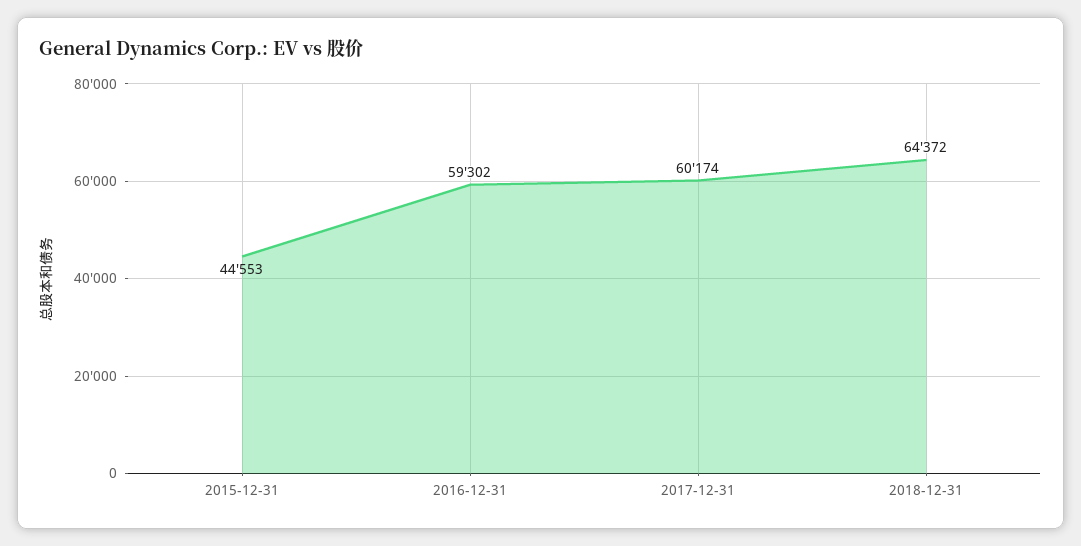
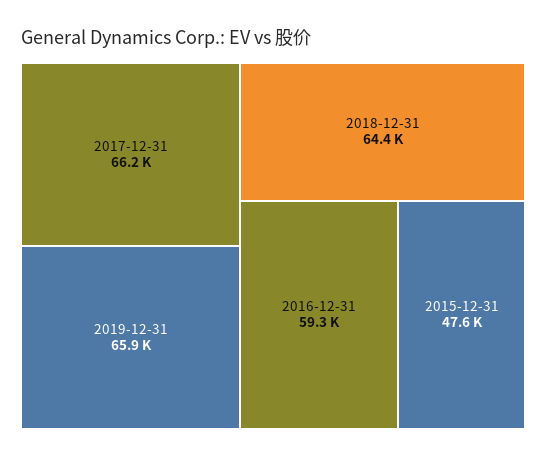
2015-12-31: 44553 -> 47600
2017-12-31: 60174 -> 66200
2019-12-31: none -> 65900

